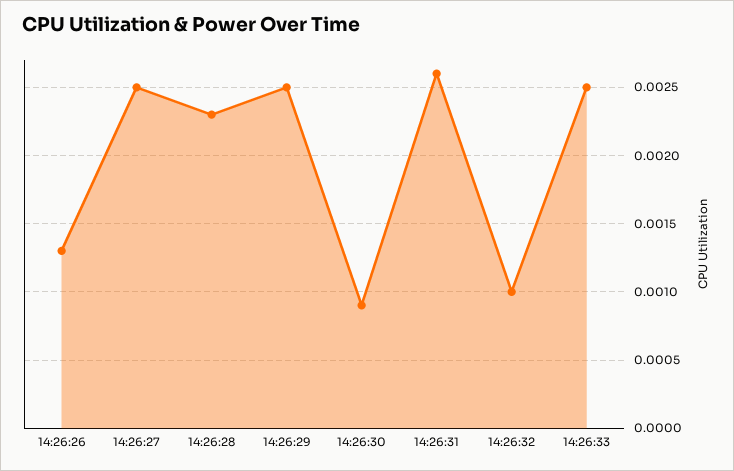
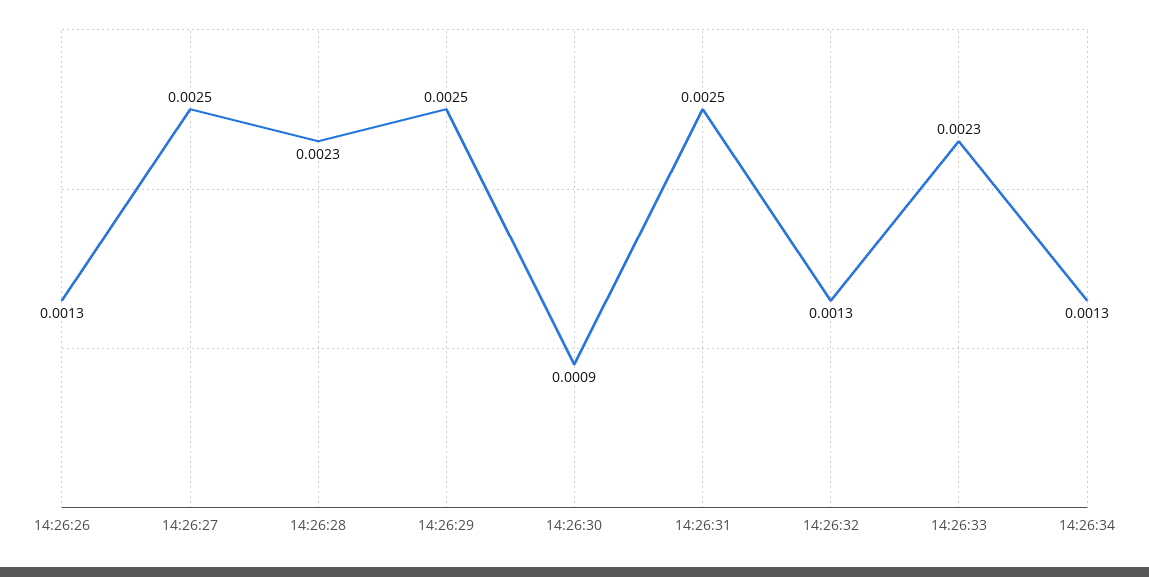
14:26:31: 0.0026 -> 0.0025
14:26:32: 0.001 -> 0.0013
14:26:33: 0.0025 -> 0.0023
14:26:34: none -> 0.0013

